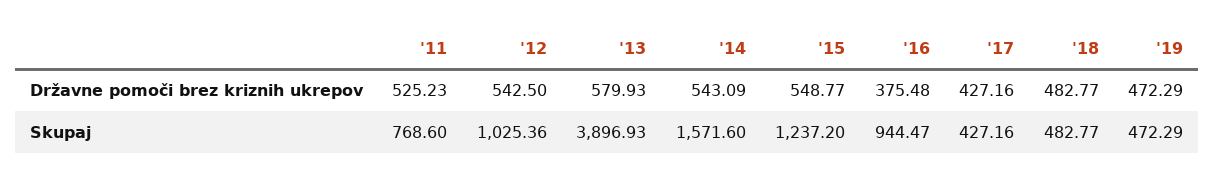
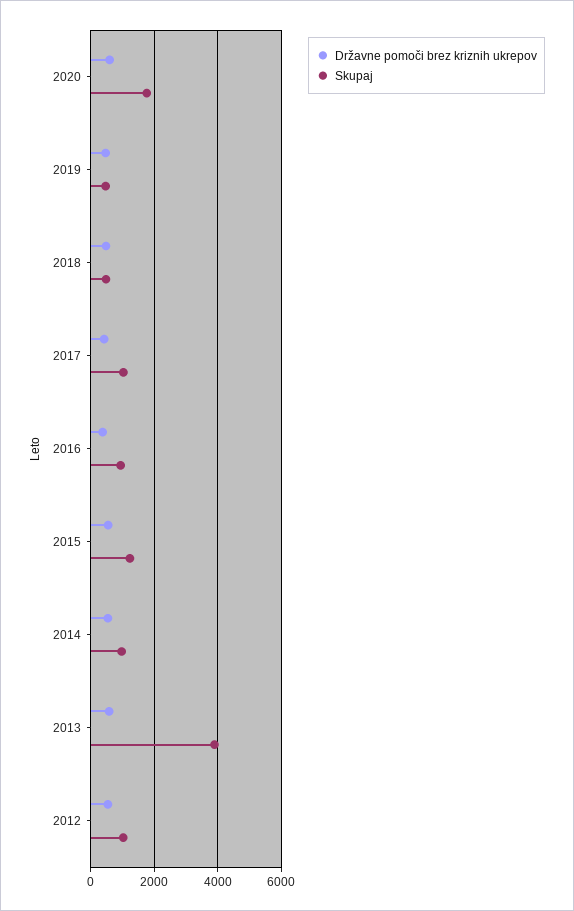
Državne pomoči brez kriznih ukrepov, '11: 525.23 -> none
Skupaj, '11: 768.6 -> none
Skupaj, '14: 1571.6 -> 1000
Skupaj, '17: 427.16 -> 1000
Državne pomoči brez kriznih ukrepov, 2020: none -> 600
Skupaj, 2020: none -> 1800

